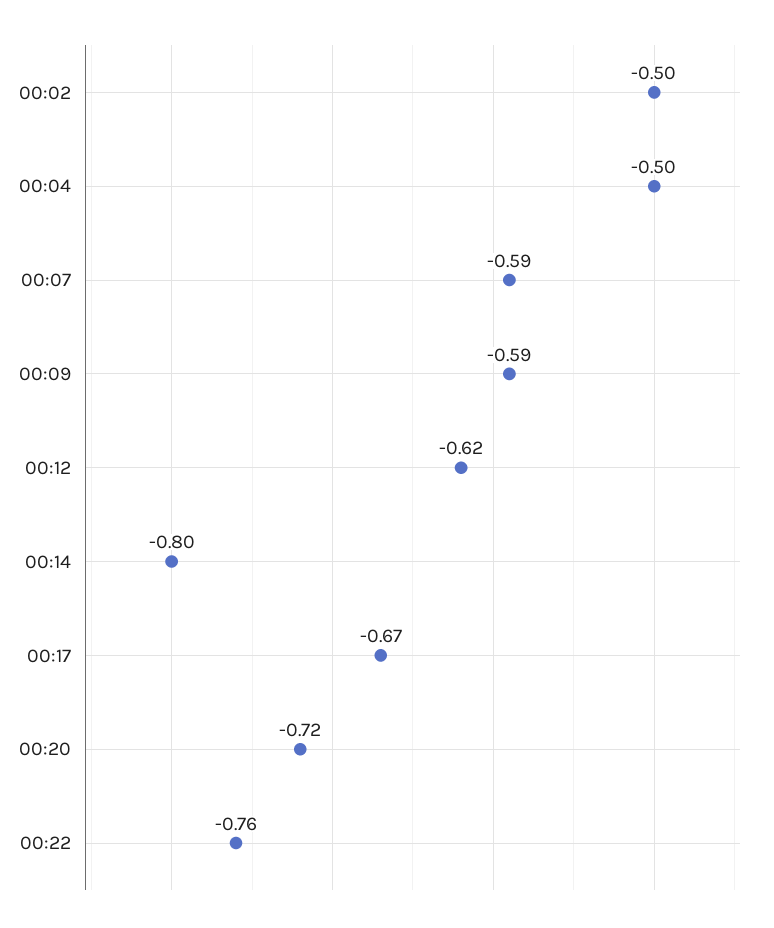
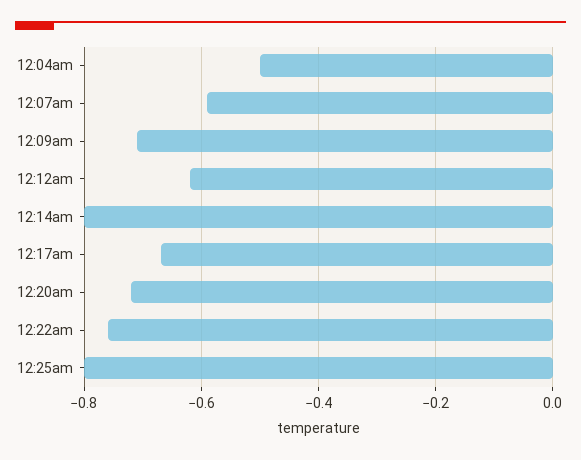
00:02: -0.5 -> none
00:09: -0.59 -> -0.7
12:25am: none -> -0.8

